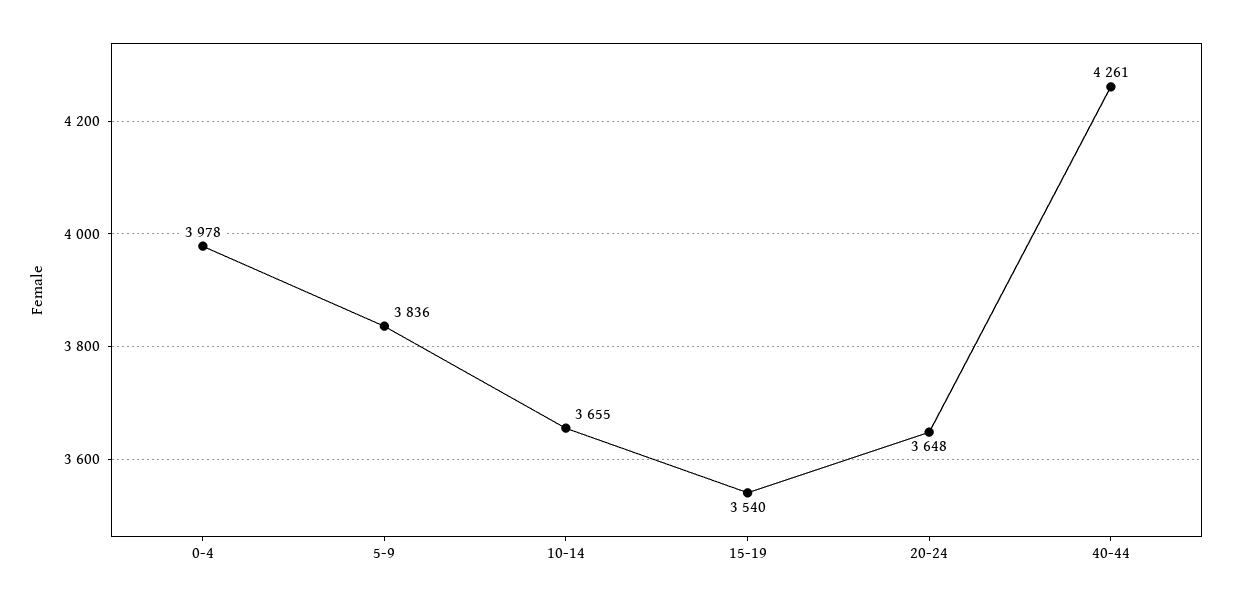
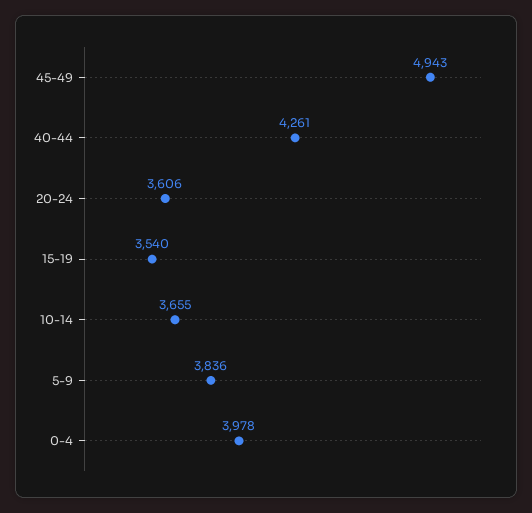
20-24: 3648 -> 3606
45-49: none -> 4943

